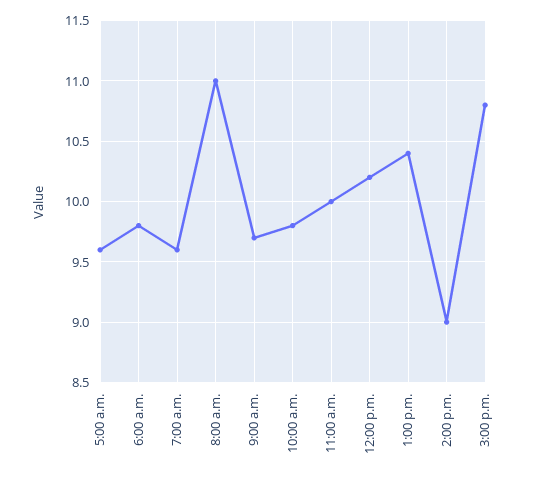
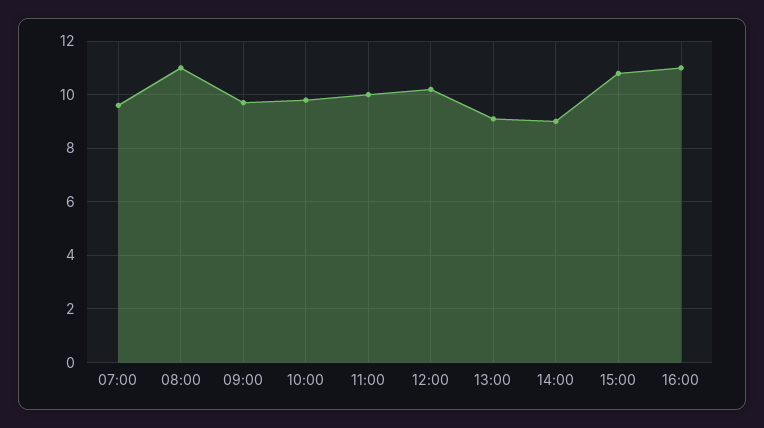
5:00 a.m.: 9.6 -> none
6:00 a.m.: 9.8 -> none
1:00 p.m.: 10.4 -> 9
16:00: none -> 11

